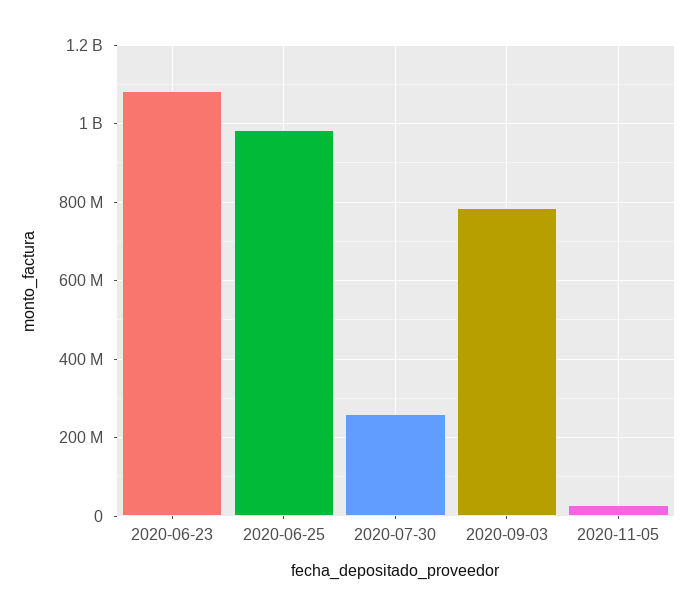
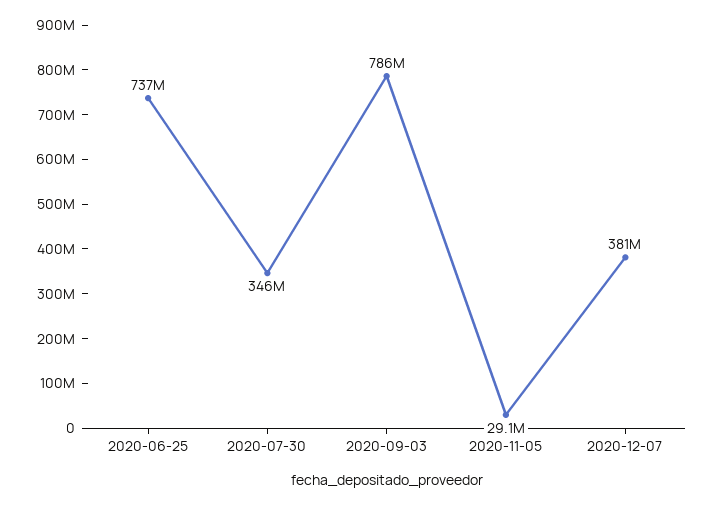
2020-06-23: 1080000000 -> none
2020-06-25: 980000000 -> 737000000
2020-07-30: 260000000 -> 346000000
2020-12-07: none -> 381000000

